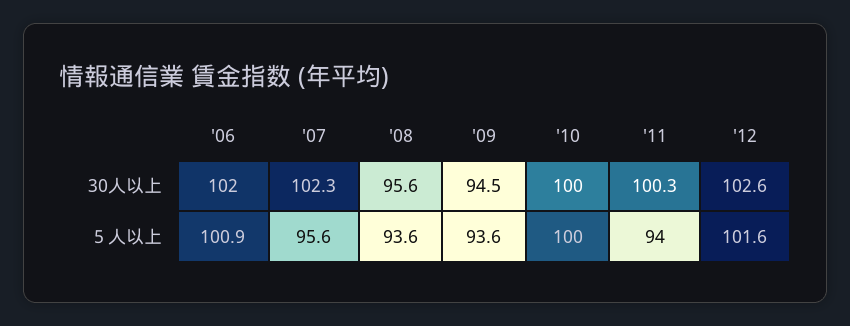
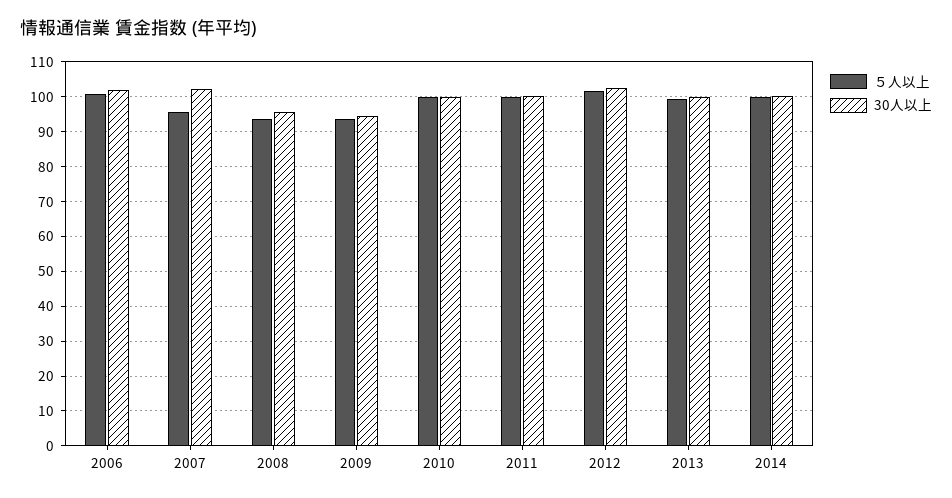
５人以上, '11: 94 -> 100
５人以上, 2013: none -> 100
30人以上, 2013: none -> 100
５人以上, 2014: none -> 100
30人以上, 2014: none -> 100

